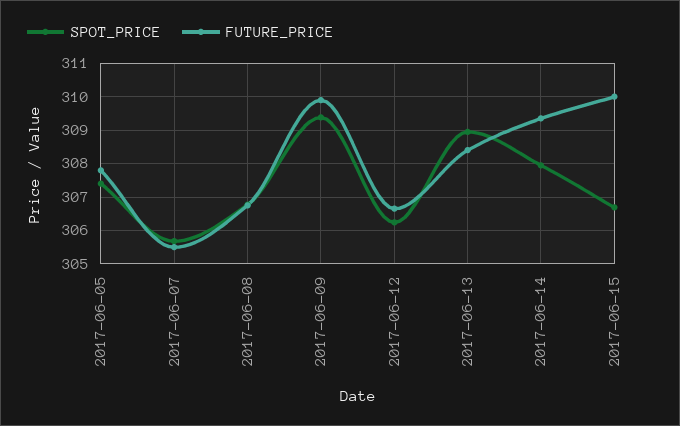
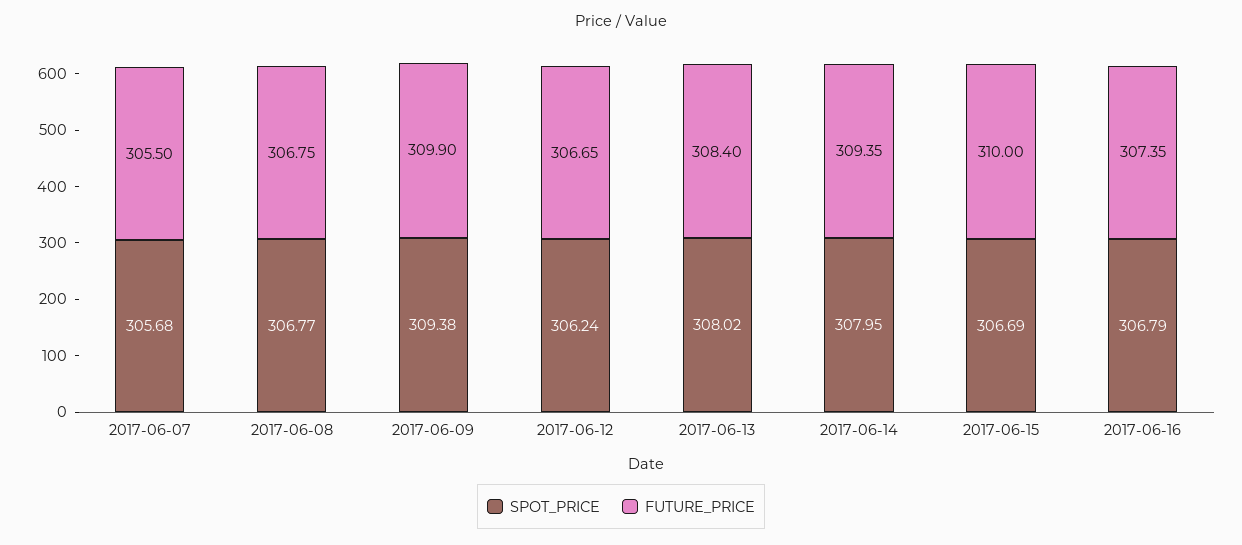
SPOT_PRICE, 2017-06-05: 307.4 -> none
FUTURE_PRICE, 2017-06-05: 307.8 -> none
SPOT_PRICE, 2017-06-13: 309 -> 308.02
SPOT_PRICE, 2017-06-16: none -> 306.79
FUTURE_PRICE, 2017-06-16: none -> 307.35

